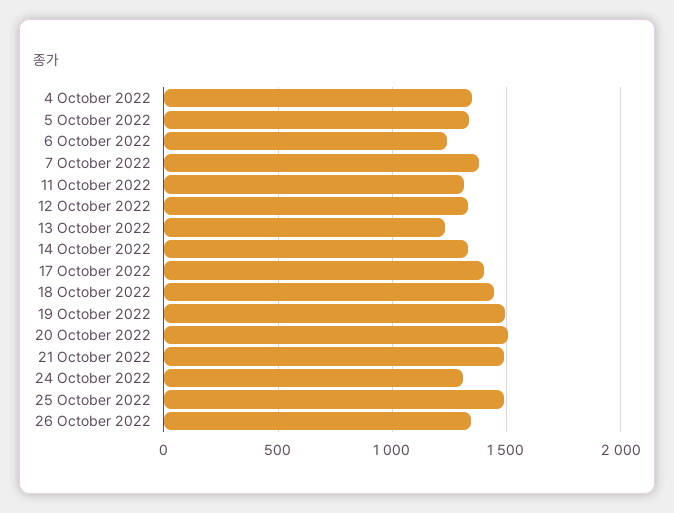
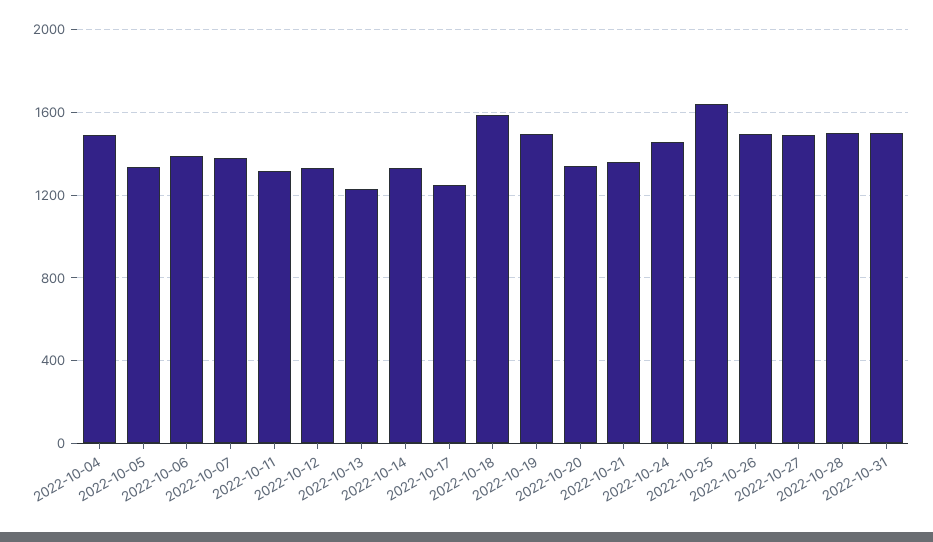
4 October 2022: 1350 -> 1500
6 October 2022: 1250 -> 1400
17 October 2022: 1400 -> 1250
18 October 2022: 1450 -> 1600
20 October 2022: 1500 -> 1350
21 October 2022: 1500 -> 1350
24 October 2022: 1300 -> 1450
25 October 2022: 1500 -> 1650
26 October 2022: 1350 -> 1500
2022-10-27: none -> 1500
2022-10-28: none -> 1500
2022-10-31: none -> 1500

